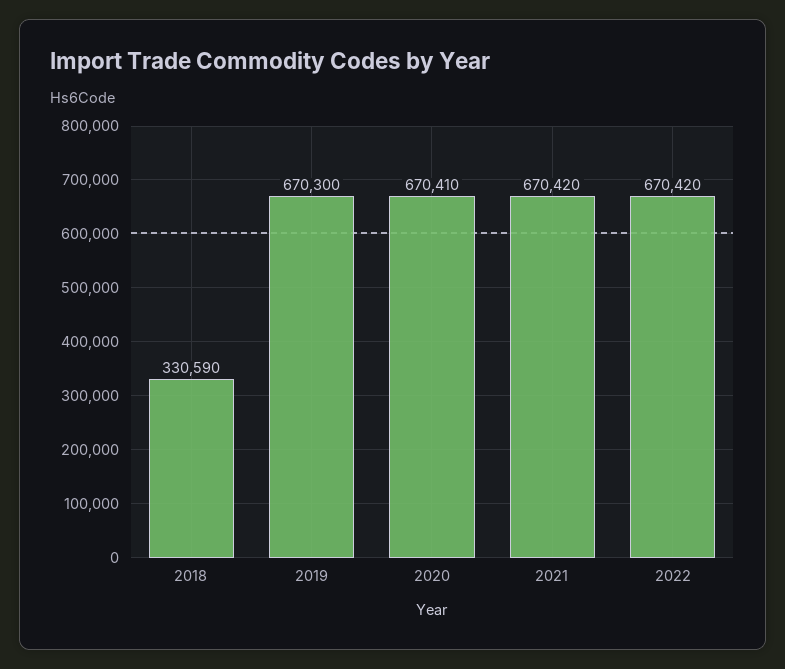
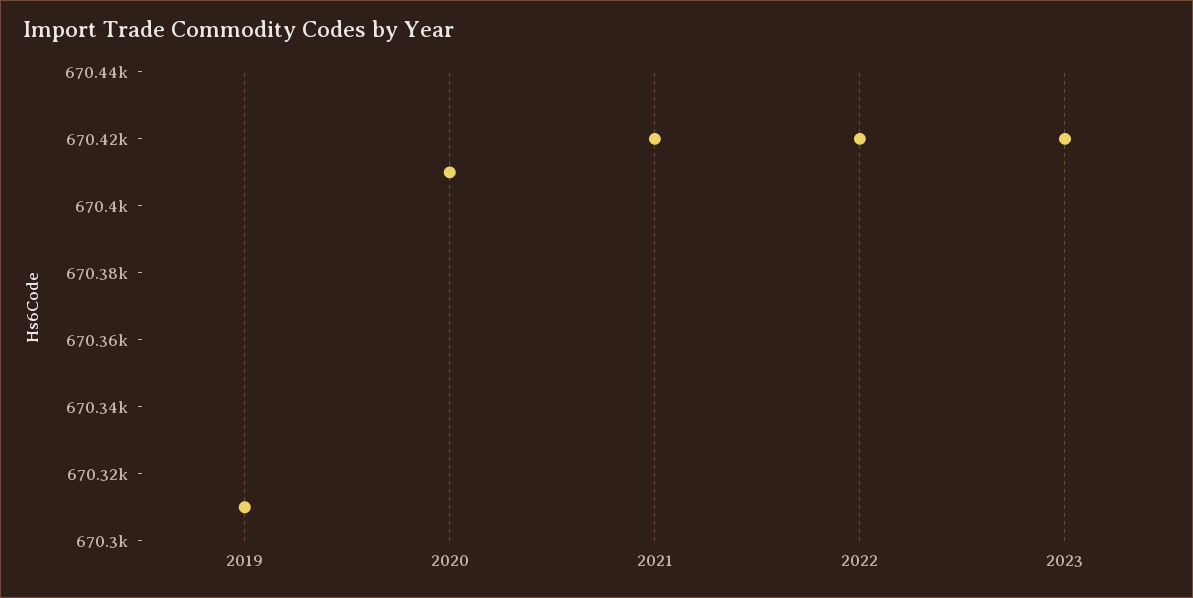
2018: 330590 -> none
2019: 670300 -> 670310
2023: none -> 670420

